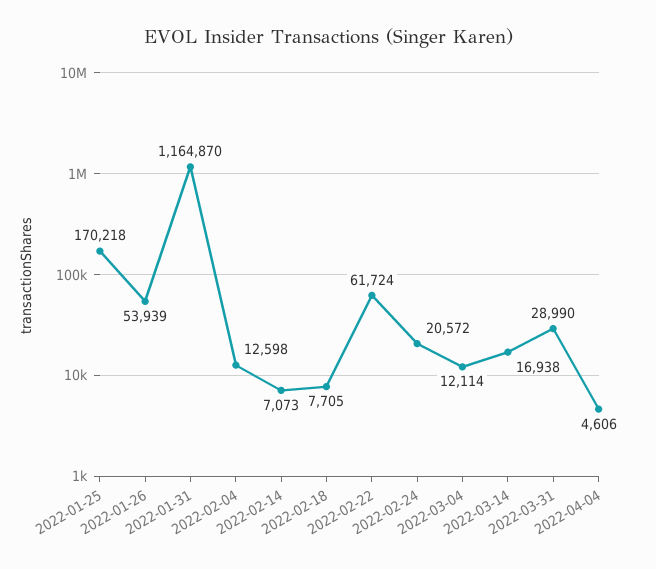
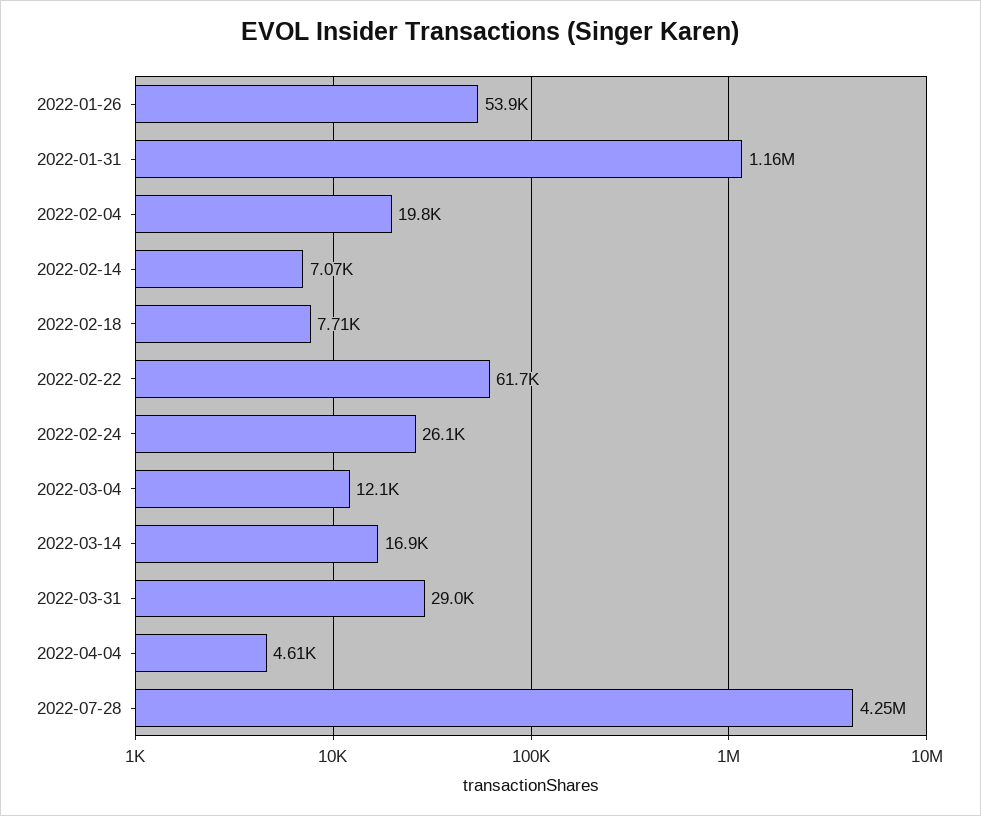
2022-01-25: 170218 -> none
2022-02-04: 12598 -> 19800
2022-02-24: 20572 -> 26100
2022-07-28: none -> 4250000

